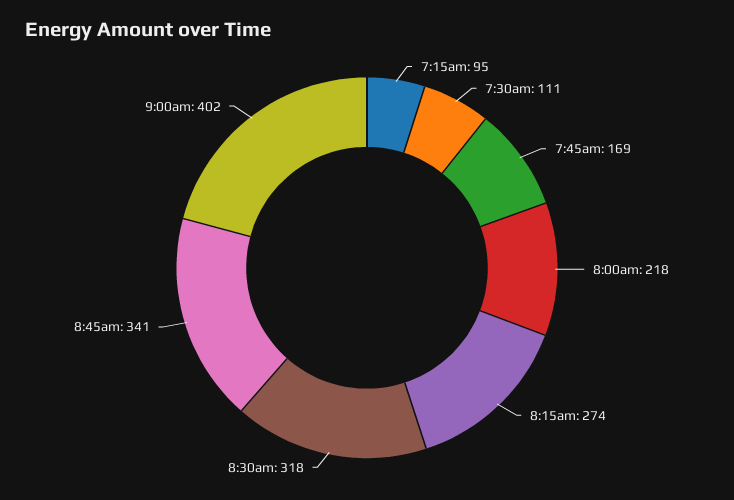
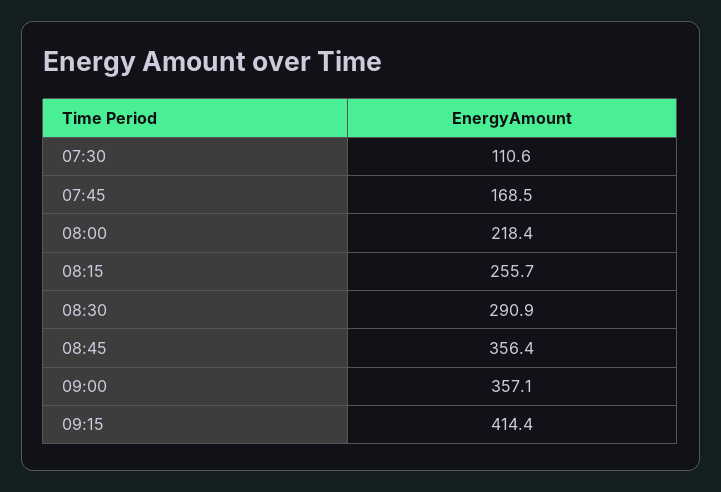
7:15am: 95 -> none
8:15am: 274 -> 255.7
8:30am: 318 -> 290.9
8:45am: 341 -> 356.4
9:00am: 402 -> 357.1
09:15: none -> 414.4

